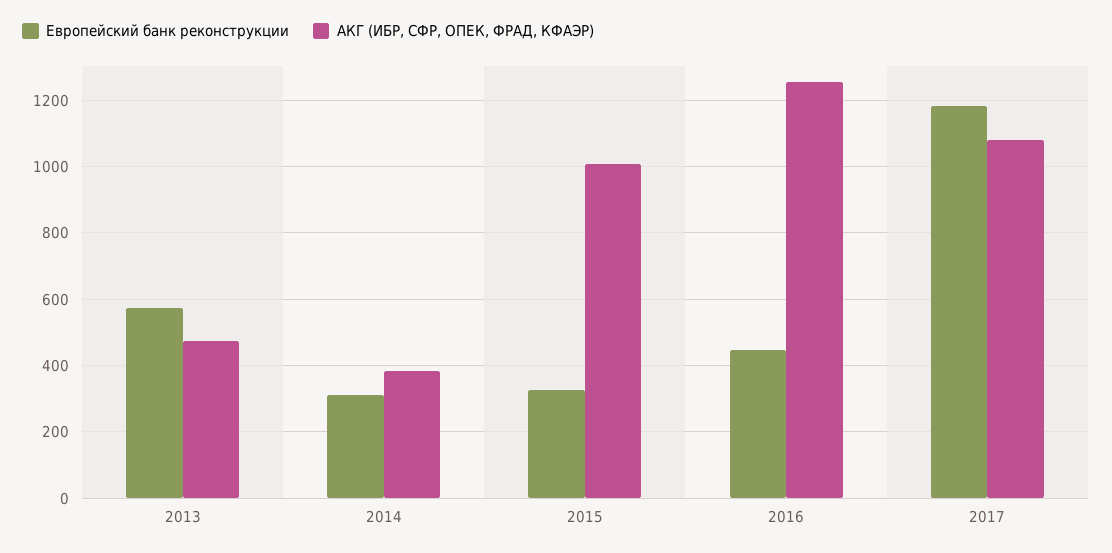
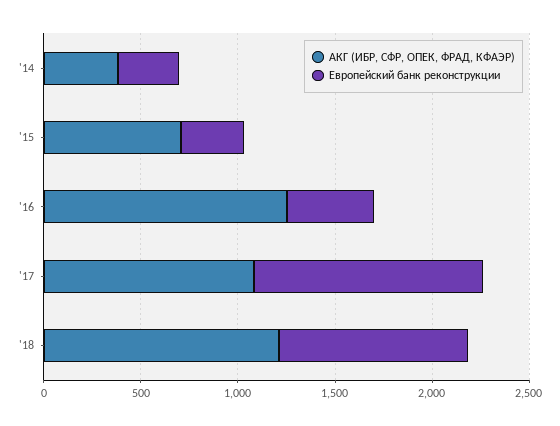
Европейский банк реконструкции, 2013: 580 -> none
АКГ (ИБР, СФР, ОПЕК, ФРАД, КФАЭР), 2013: 480 -> none
АКГ (ИБР, СФР, ОПЕК, ФРАД, КФАЭР), 2015: 1000 -> 700
АКГ (ИБР, СФР, ОПЕК, ФРАД, КФАЭР), '18: none -> 1200
Европейский банк реконструкции, '18: none -> 1000

